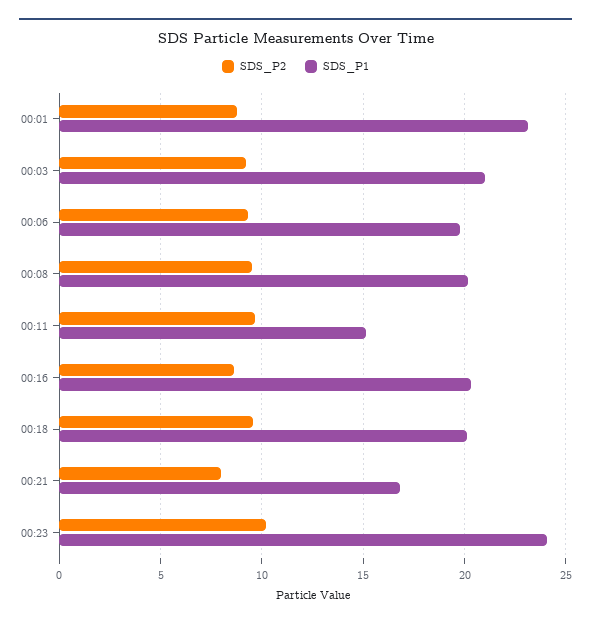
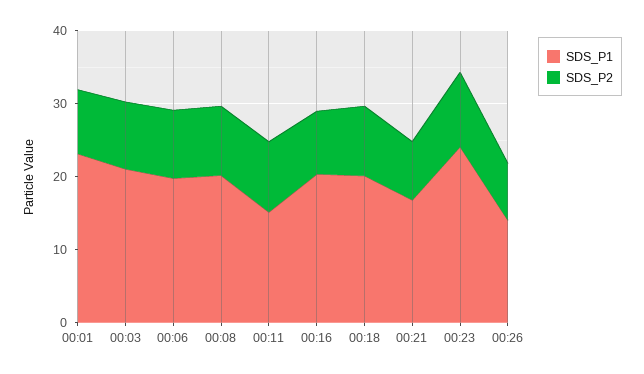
SDS_P1, 00:26: none -> 14
SDS_P2, 00:26: none -> 8

